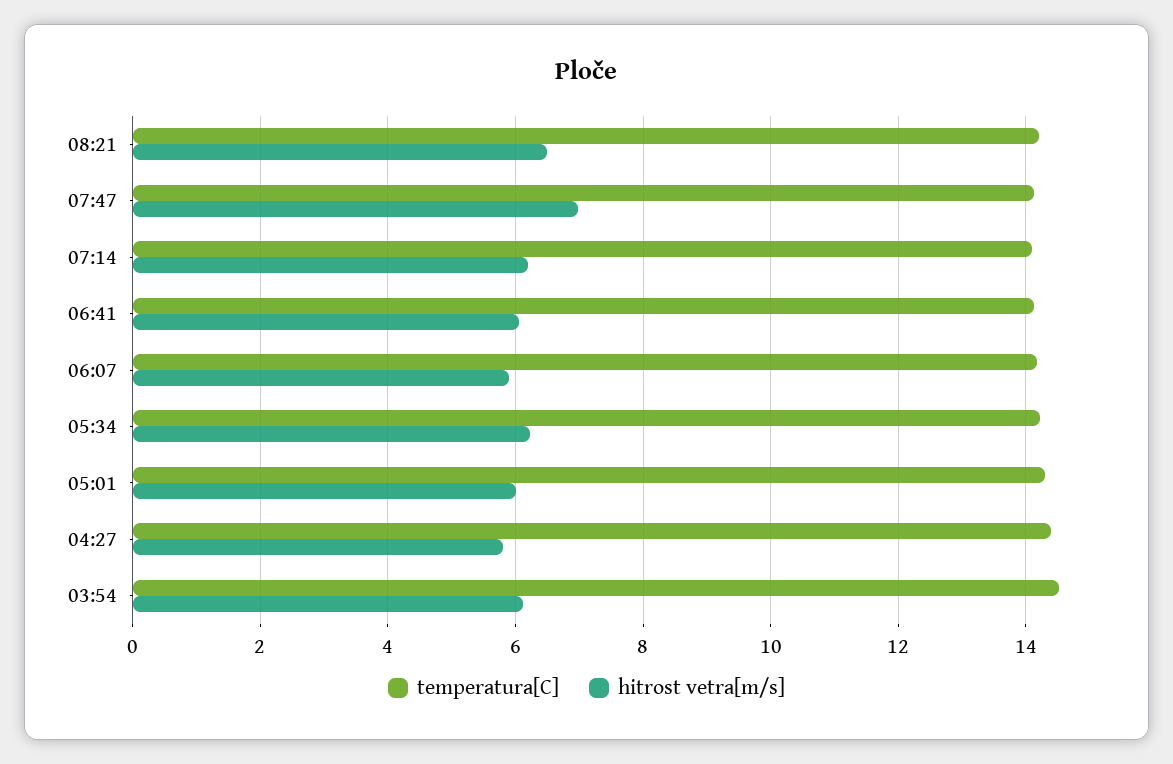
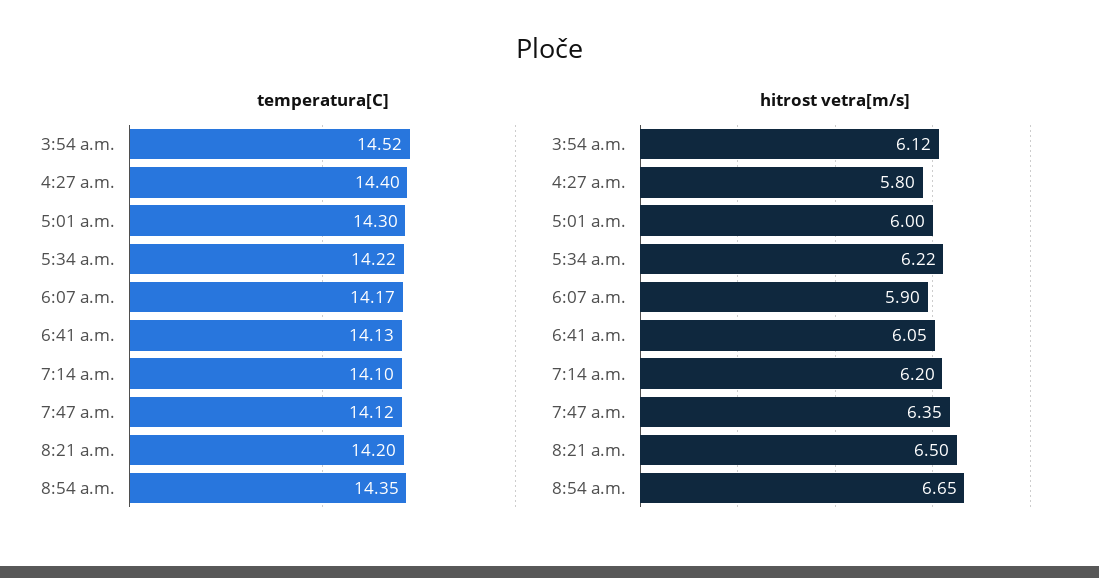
hitrost vetra[m/s], 07:47: 7 -> 6.35
temperatura[C], 8:54 a.m.: none -> 14.35
hitrost vetra[m/s], 8:54 a.m.: none -> 6.65

